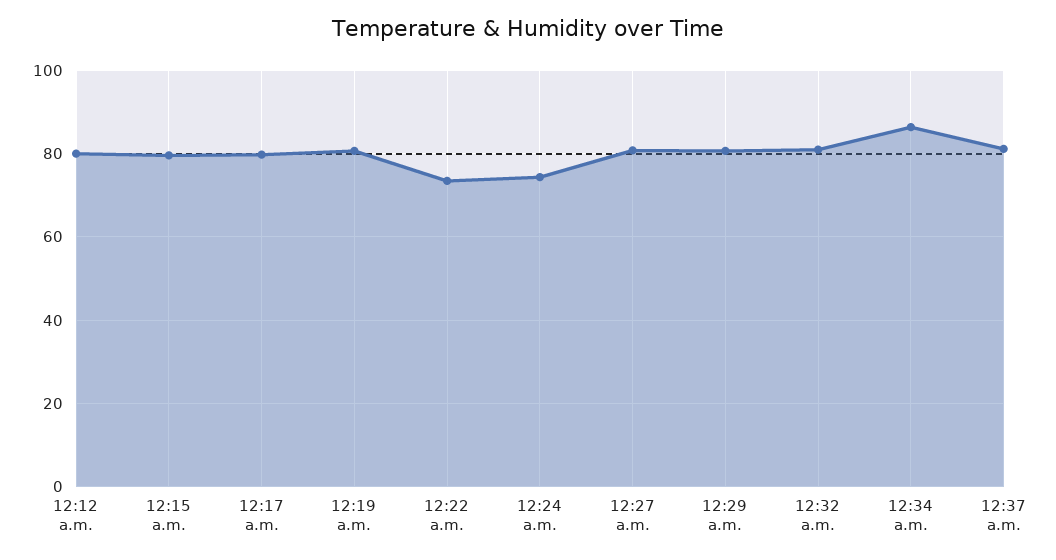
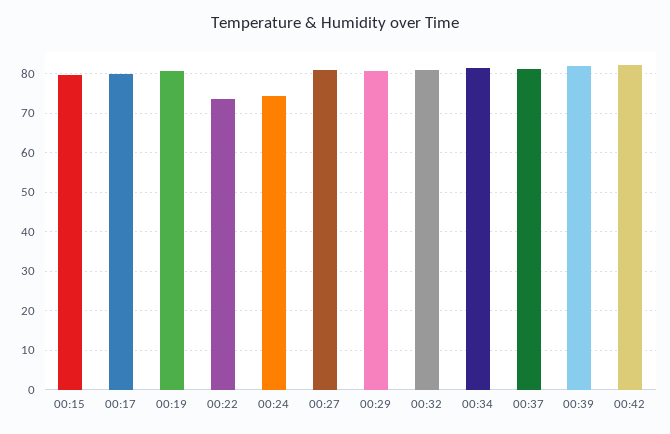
12:12 a.m.: 80 -> none
12:34 a.m.: 86 -> 82
00:39: none -> 82
00:42: none -> 82

